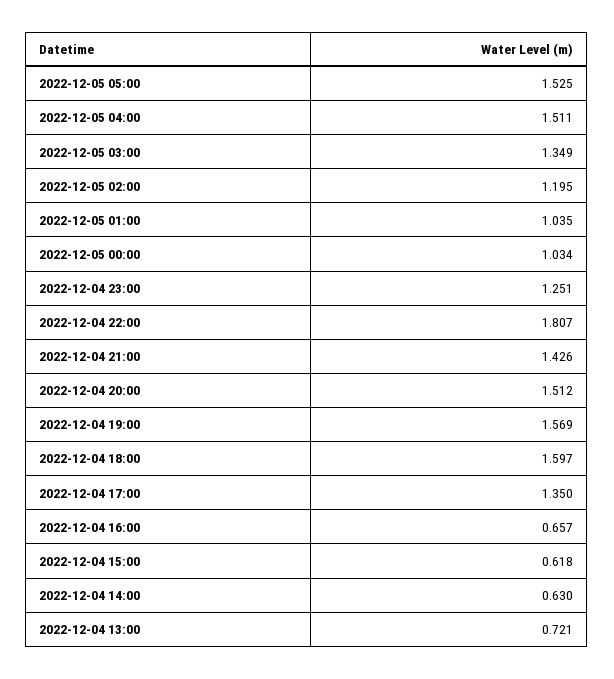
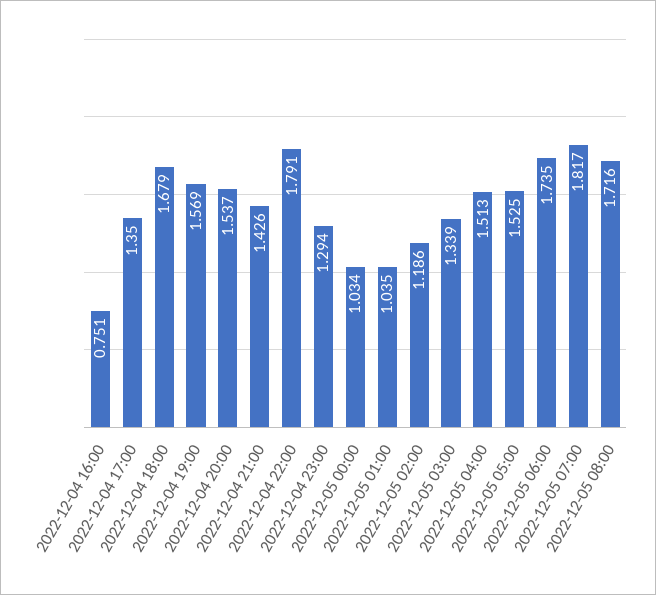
2022-12-05 04:00: 1.511 -> 1.513
2022-12-05 03:00: 1.349 -> 1.339
2022-12-05 02:00: 1.195 -> 1.186
2022-12-04 23:00: 1.251 -> 1.294
2022-12-04 22:00: 1.807 -> 1.791
2022-12-04 20:00: 1.512 -> 1.537
2022-12-04 18:00: 1.597 -> 1.679
2022-12-04 16:00: 0.657 -> 0.751
2022-12-04 15:00: 0.618 -> none
2022-12-04 14:00: 0.63 -> none
2022-12-04 13:00: 0.721 -> none
2022-12-05 06:00: none -> 1.735
2022-12-05 07:00: none -> 1.817
2022-12-05 08:00: none -> 1.716

